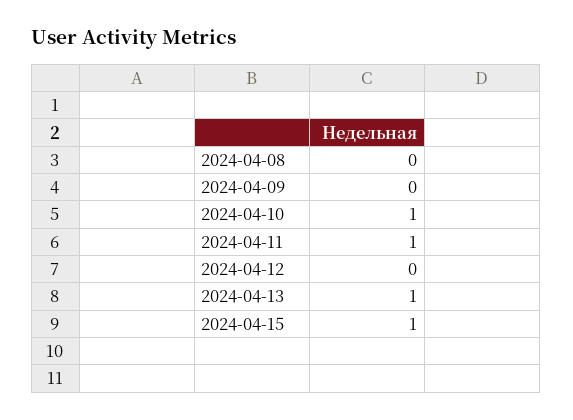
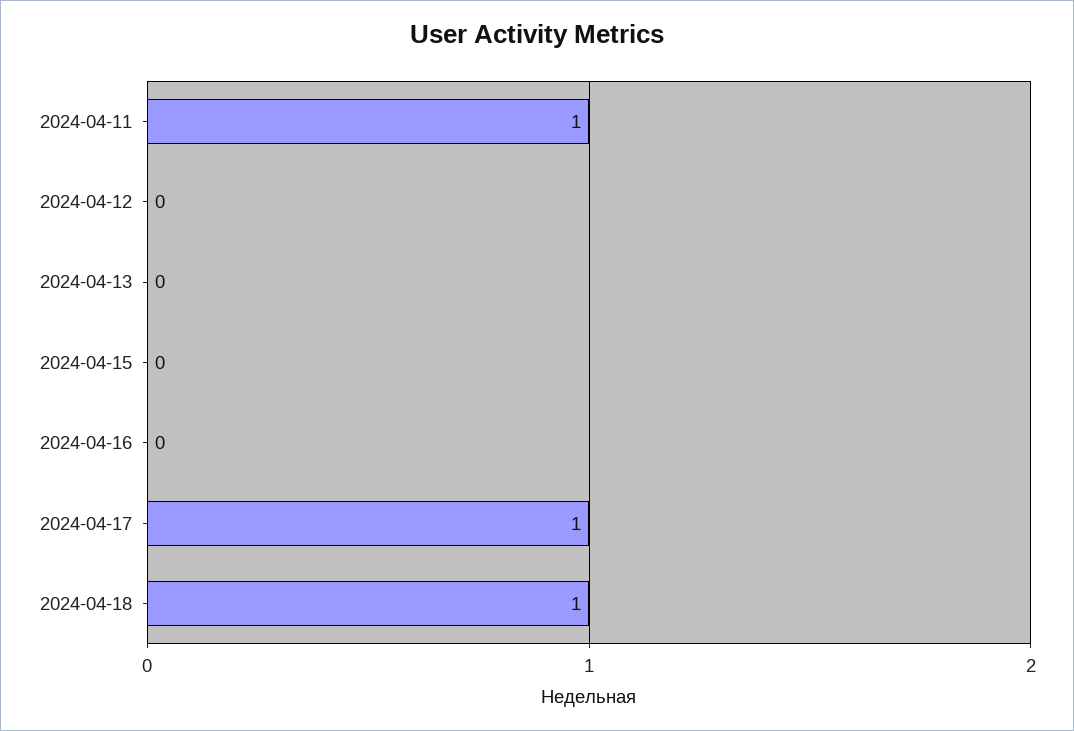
2024-04-08: 0 -> none
2024-04-09: 0 -> none
2024-04-10: 1 -> none
2024-04-13: 1 -> 0
2024-04-15: 1 -> 0
2024-04-16: none -> 0
2024-04-17: none -> 1
2024-04-18: none -> 1

